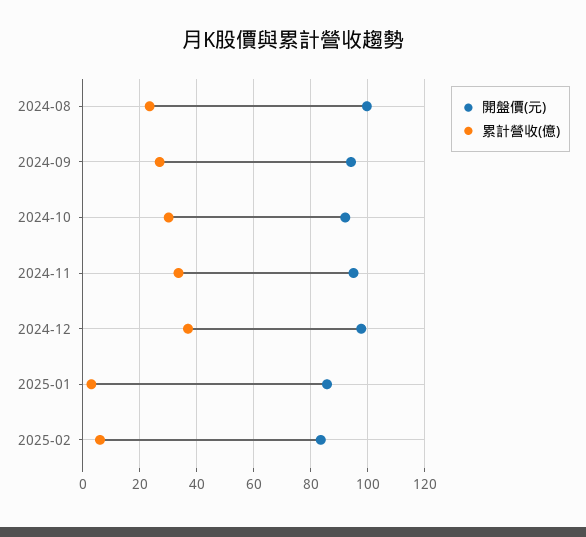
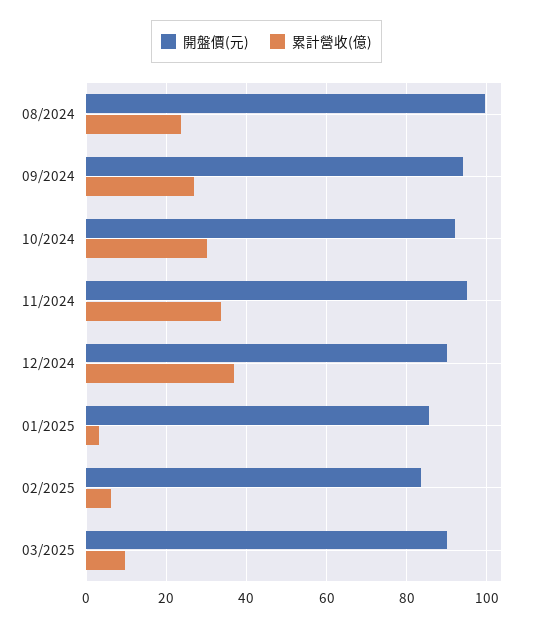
開盤價(元), 2024-12: 97.5 -> 90
開盤價(元), 03/2025: none -> 90
累計營收(億), 03/2025: none -> 10

